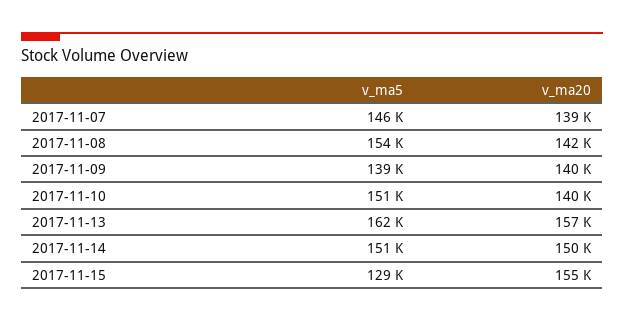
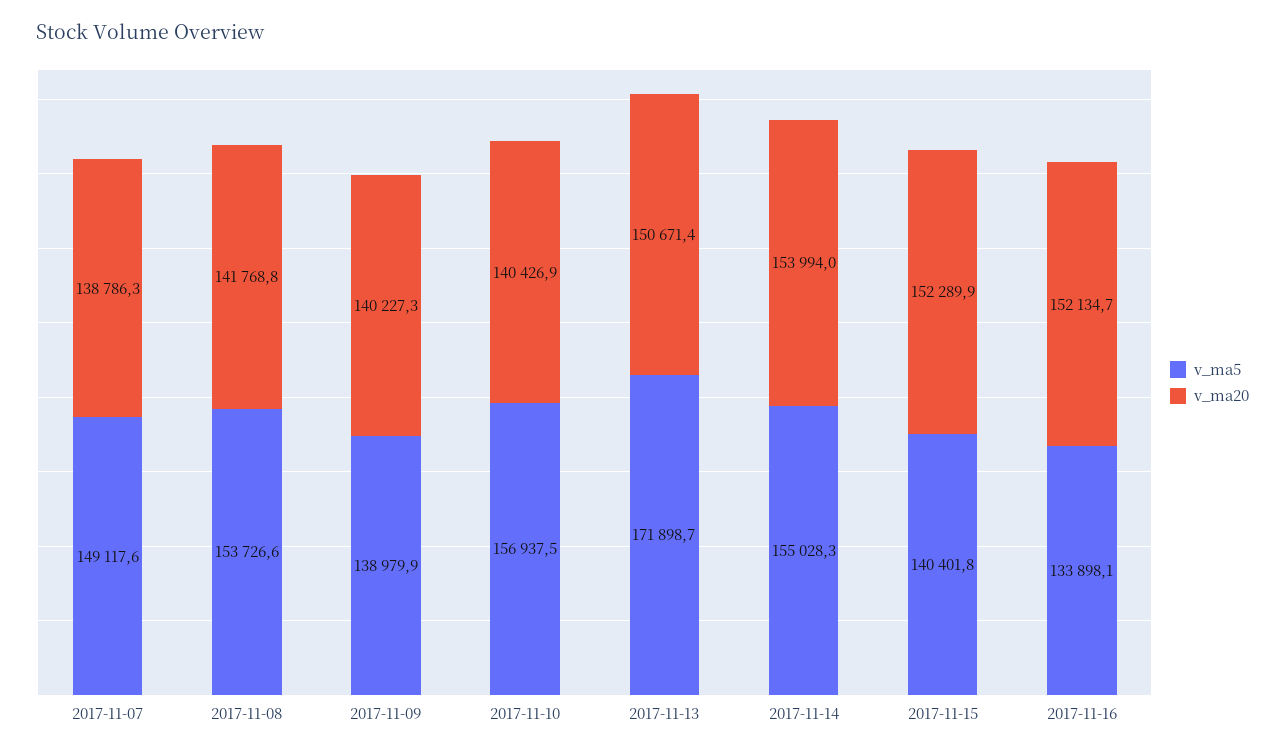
v_ma5, 2017-11-07: 146000 -> 149117.6
v_ma5, 2017-11-10: 151000 -> 156937.5
v_ma5, 2017-11-13: 162000 -> 171898.7
v_ma20, 2017-11-13: 157000 -> 150671.4
v_ma5, 2017-11-14: 151000 -> 155028.3
v_ma20, 2017-11-14: 150000 -> 153994
v_ma5, 2017-11-15: 129000 -> 140401.8
v_ma20, 2017-11-15: 155000 -> 152289.9
v_ma5, 2017-11-16: none -> 133898.1
v_ma20, 2017-11-16: none -> 152134.7

